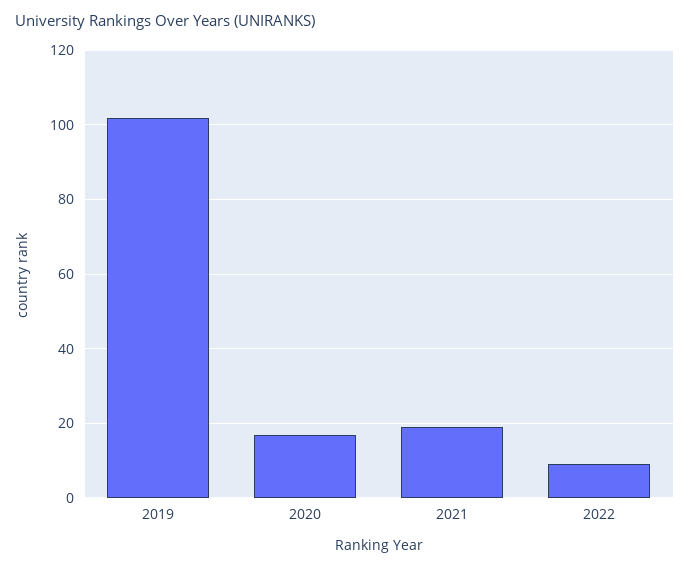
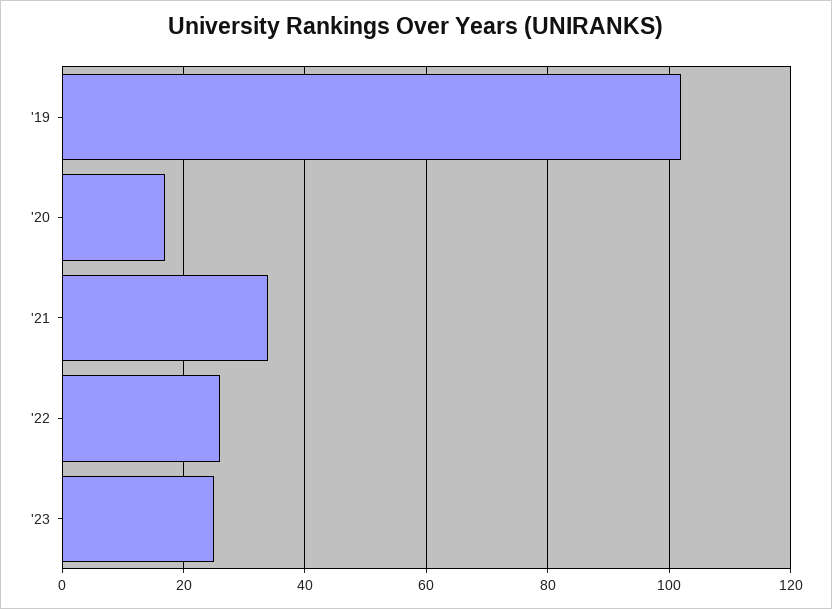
2021: 20 -> 35
2022: 10 -> 25
'23: none -> 25

